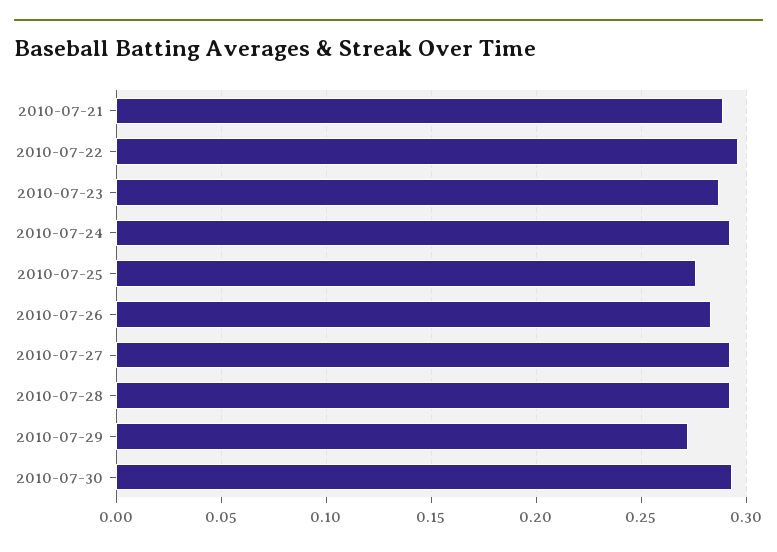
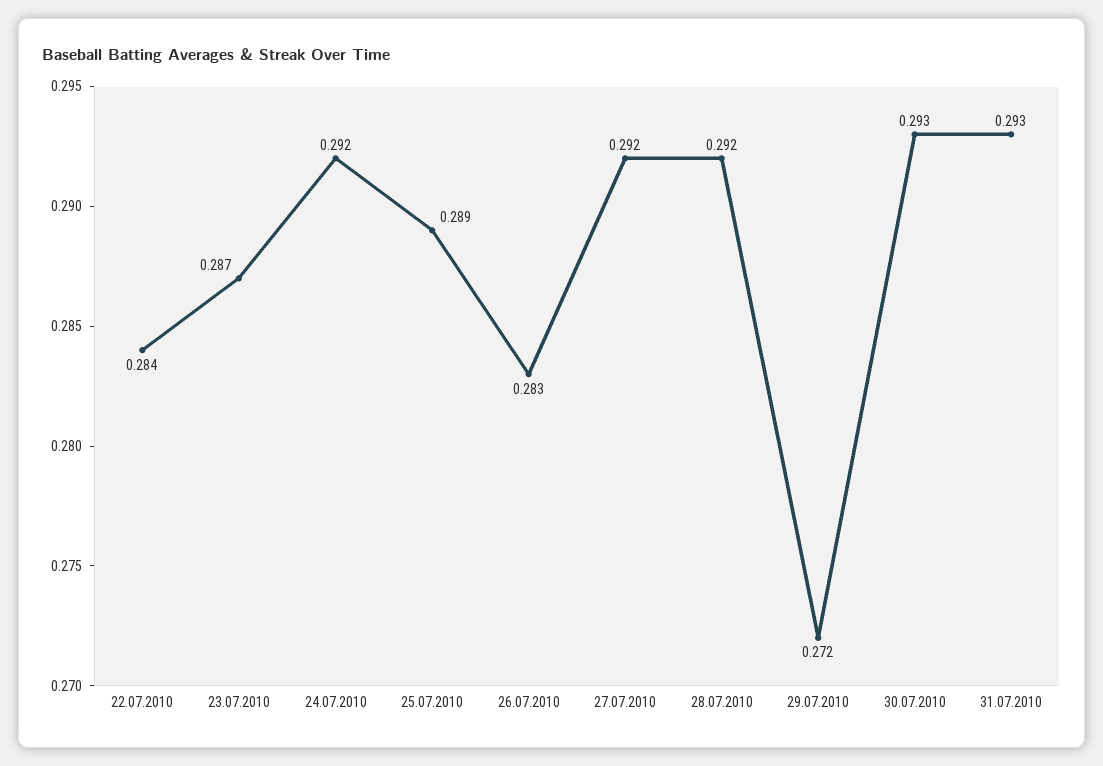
2010-07-21: 0.29 -> none
2010-07-22: 0.295 -> 0.284
2010-07-25: 0.275 -> 0.289
31.07.2010: none -> 0.293

